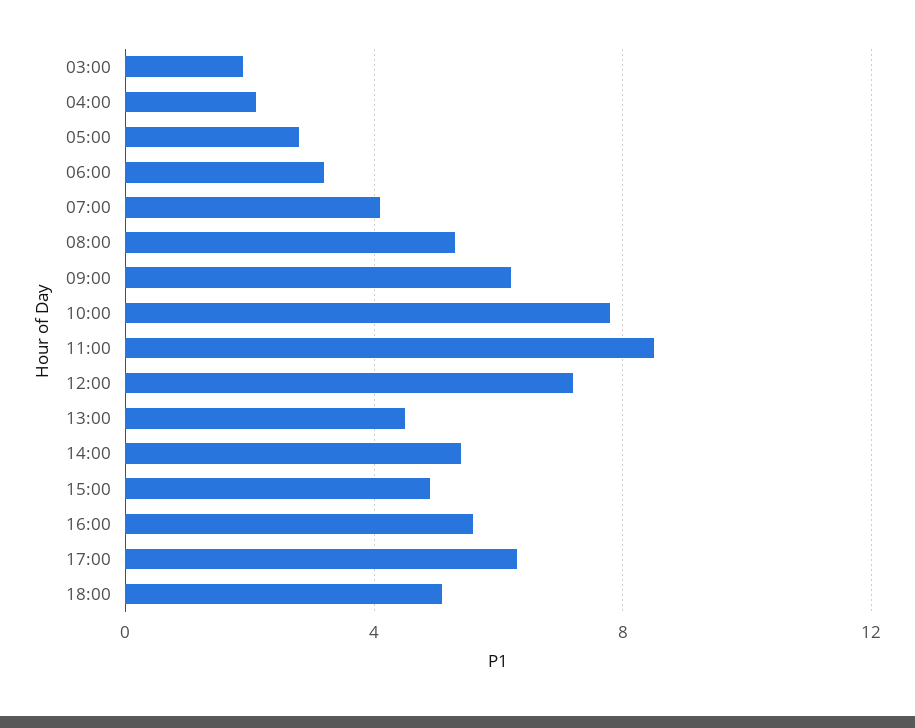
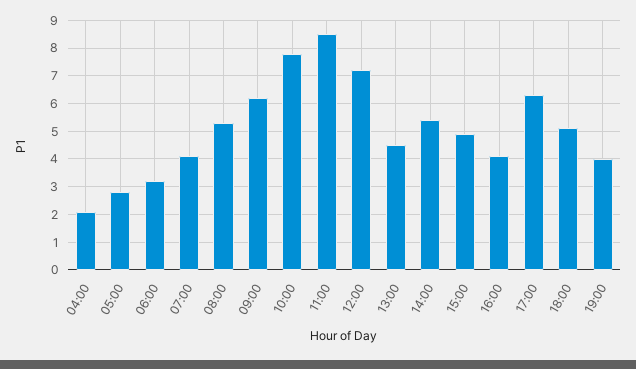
03:00: 2 -> none
16:00: 5.5 -> 4
19:00: none -> 4

